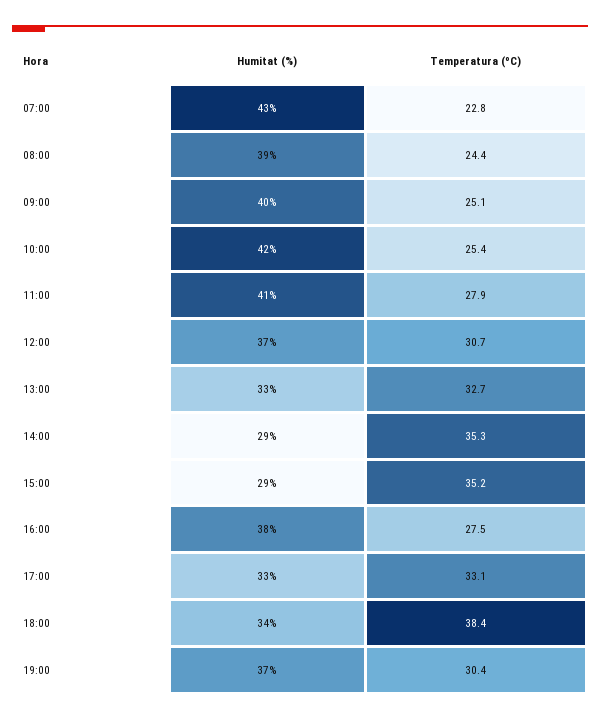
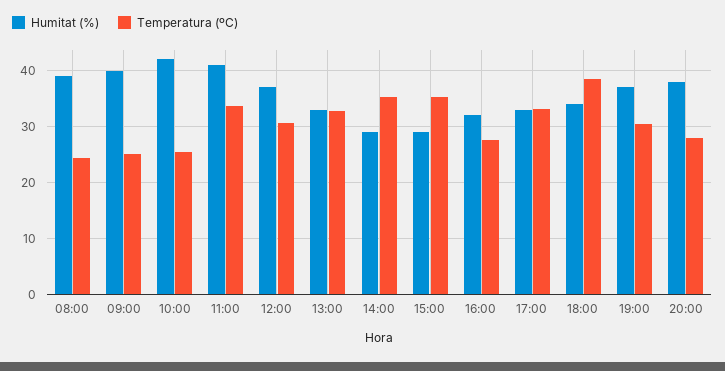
Humitat (%), 07:00: 43 -> none
Temperatura (ºC), 07:00: 22.8 -> none
Temperatura (ºC), 11:00: 27.9 -> 34
Humitat (%), 16:00: 38 -> 32
Humitat (%), 20:00: none -> 38
Temperatura (ºC), 20:00: none -> 28

